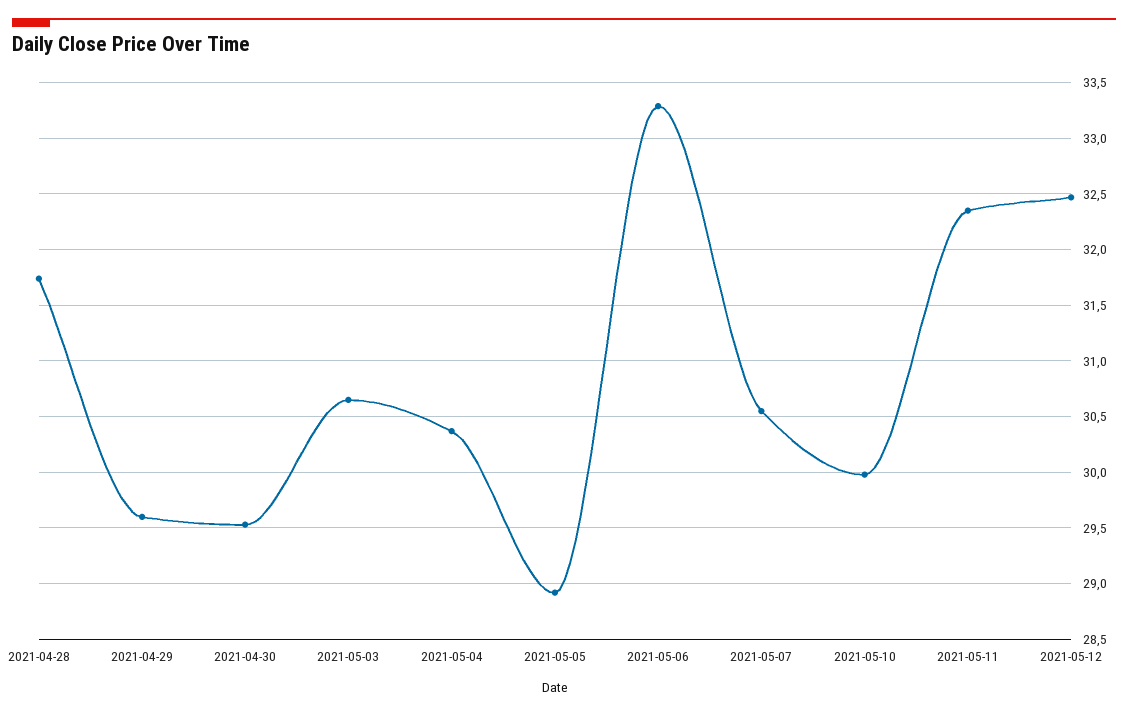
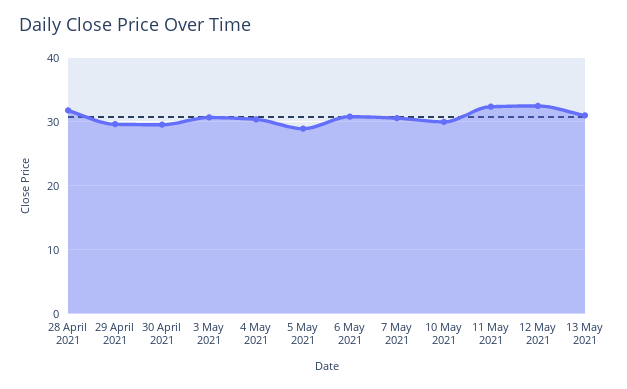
2021-05-06: 33.3 -> 31
13 May 2021: none -> 31

